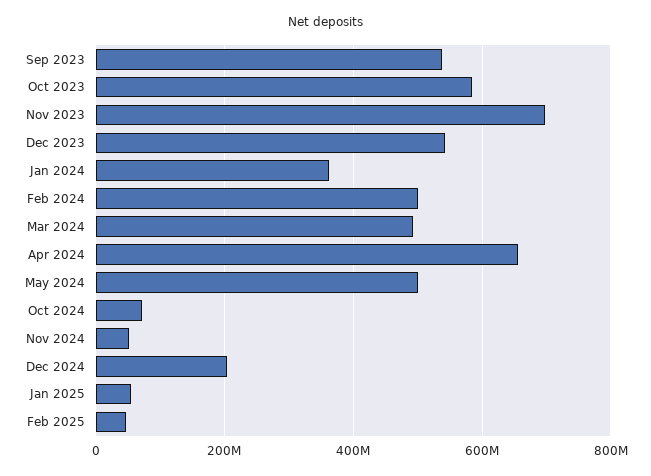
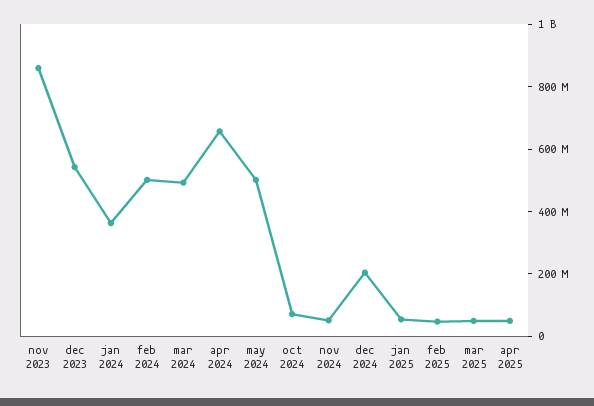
Sep 2023: 540000000 -> none
Oct 2023: 580000000 -> none
Nov 2023: 700000000 -> 850000000
mar 2025: none -> 50000000
apr 2025: none -> 50000000

